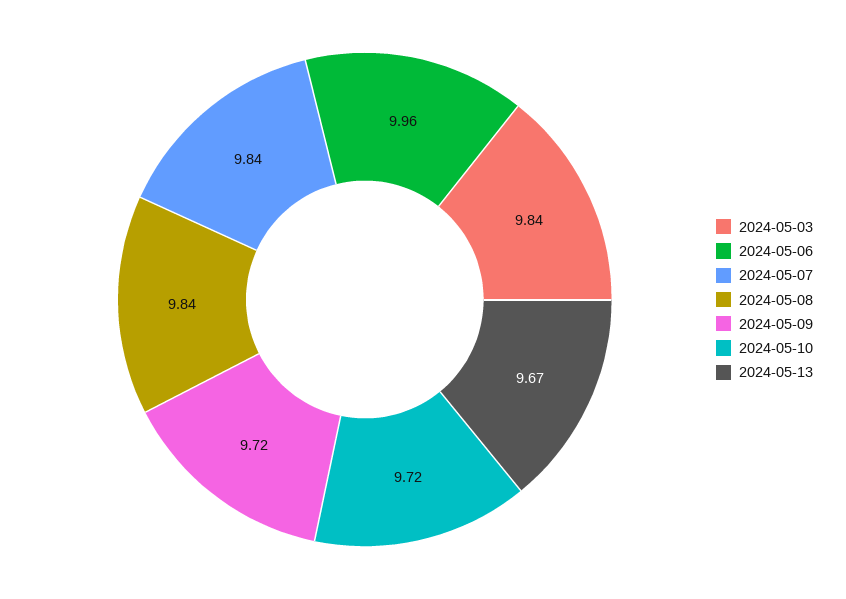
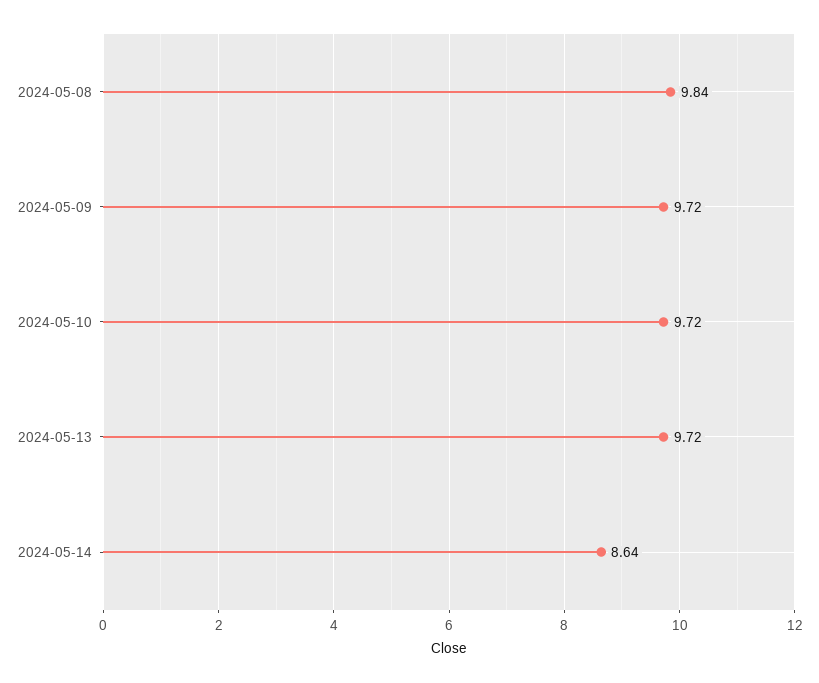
2024-05-03: 9.84 -> none
2024-05-06: 9.96 -> none
2024-05-07: 9.84 -> none
2024-05-13: 9.67 -> 9.72
2024-05-14: none -> 8.64

